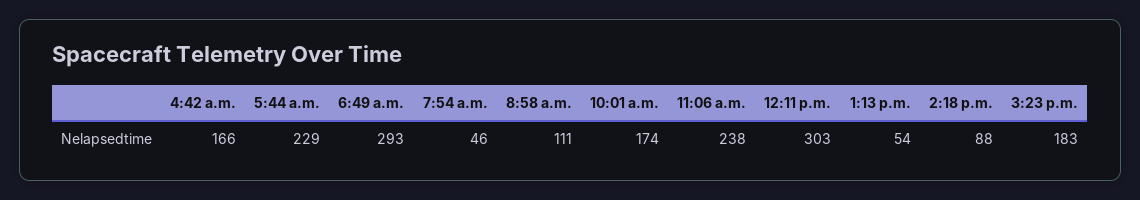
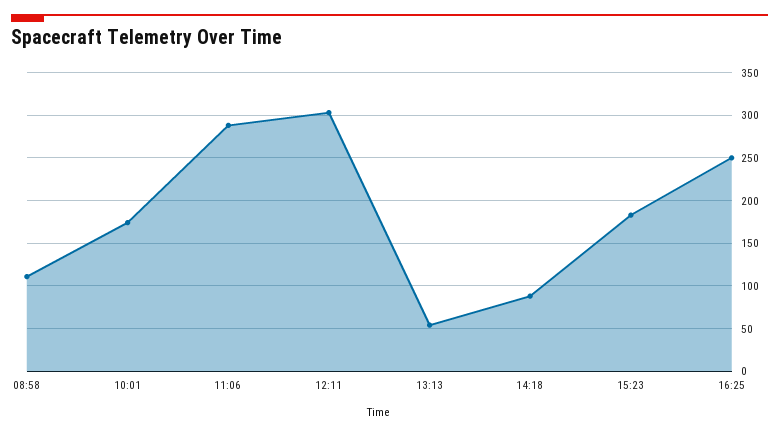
4:42 a.m.: 166 -> none
5:44 a.m.: 229 -> none
6:49 a.m.: 293 -> none
7:54 a.m.: 46 -> none
11:06 a.m.: 238 -> 290
16:25: none -> 250

